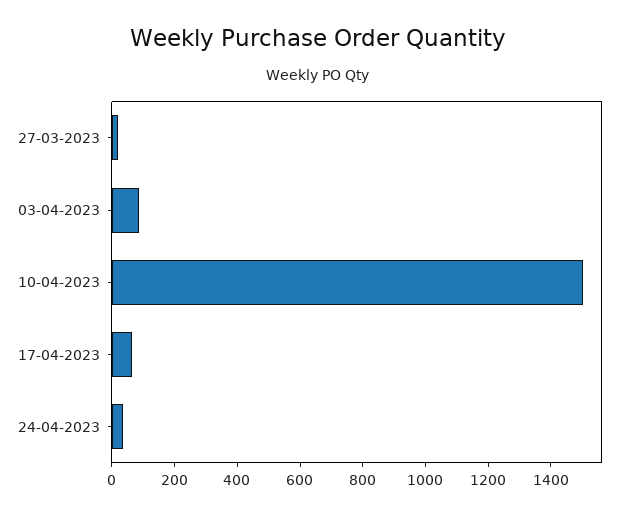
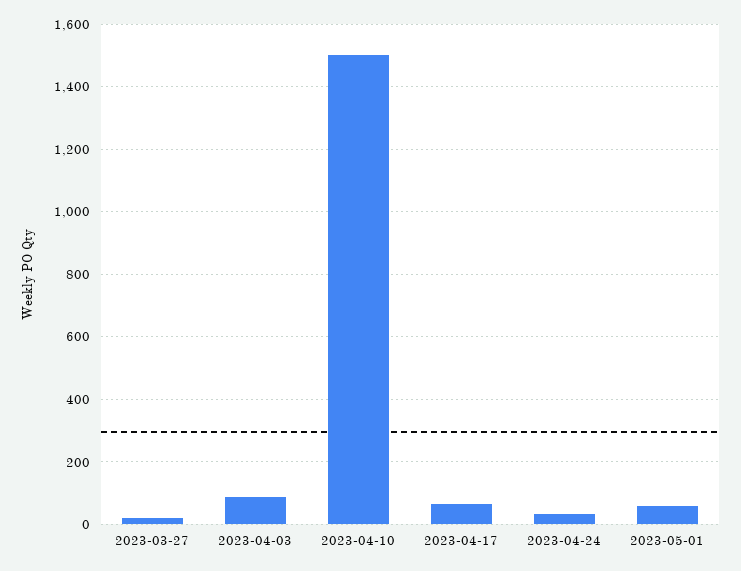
2023-05-01: none -> 60

